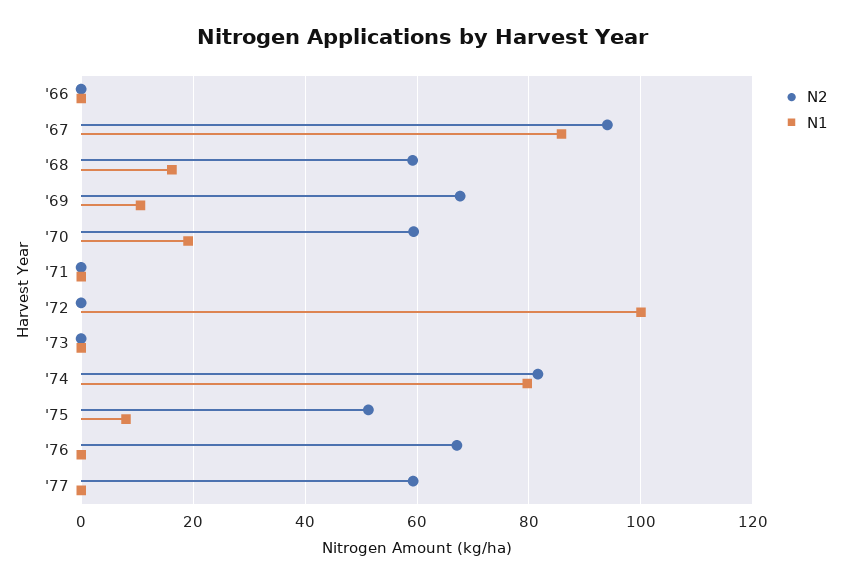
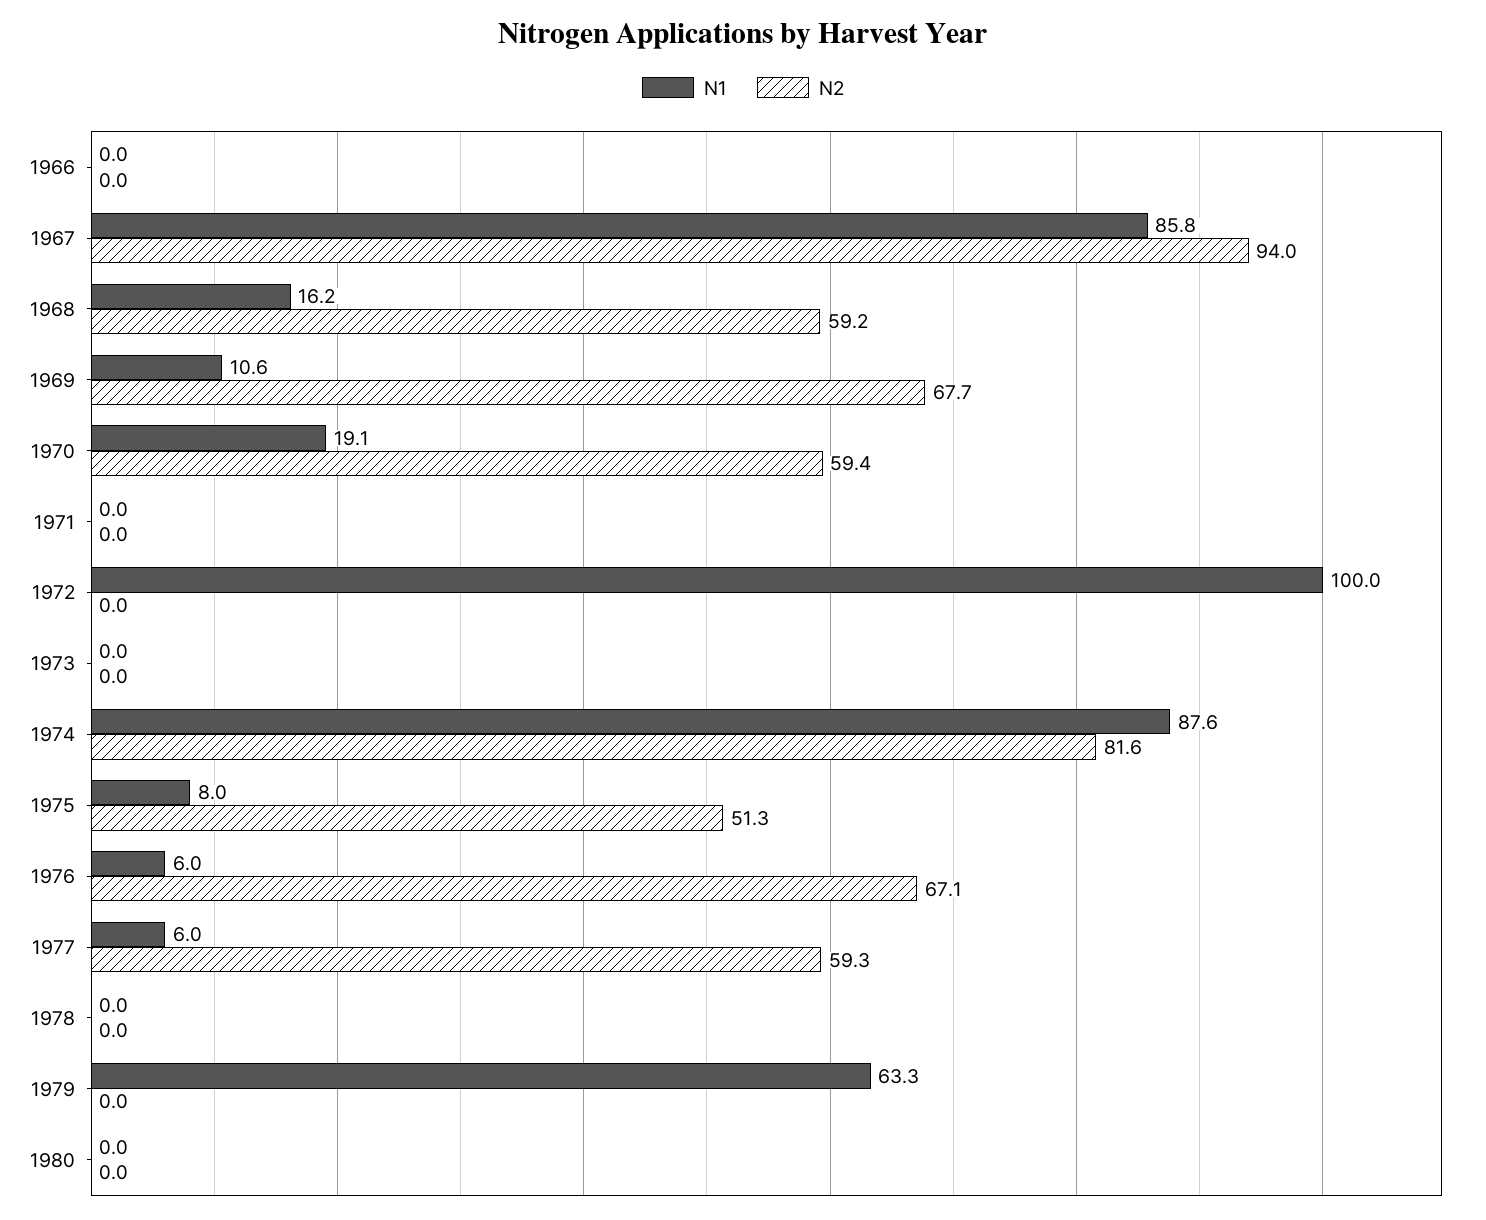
N1, '74: 80 -> 87.6
N1, '76: 0 -> 6
N1, '77: 0 -> 6
N1, 1978: none -> 0
N2, 1978: none -> 0
N1, 1979: none -> 63.3
N2, 1979: none -> 0
N1, 1980: none -> 0
N2, 1980: none -> 0

